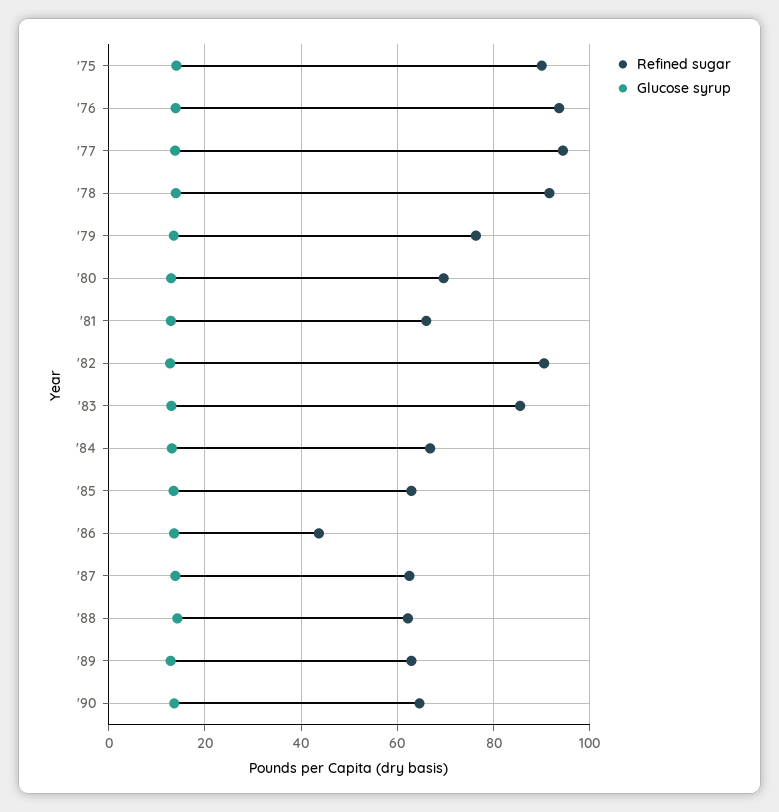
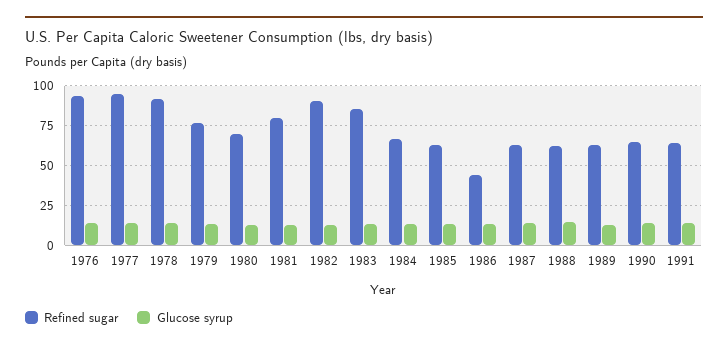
Refined sugar, '75: 90 -> none
Glucose syrup, '75: 14 -> none
Refined sugar, '81: 66 -> 80
Refined sugar, 1991: none -> 65
Glucose syrup, 1991: none -> 15

